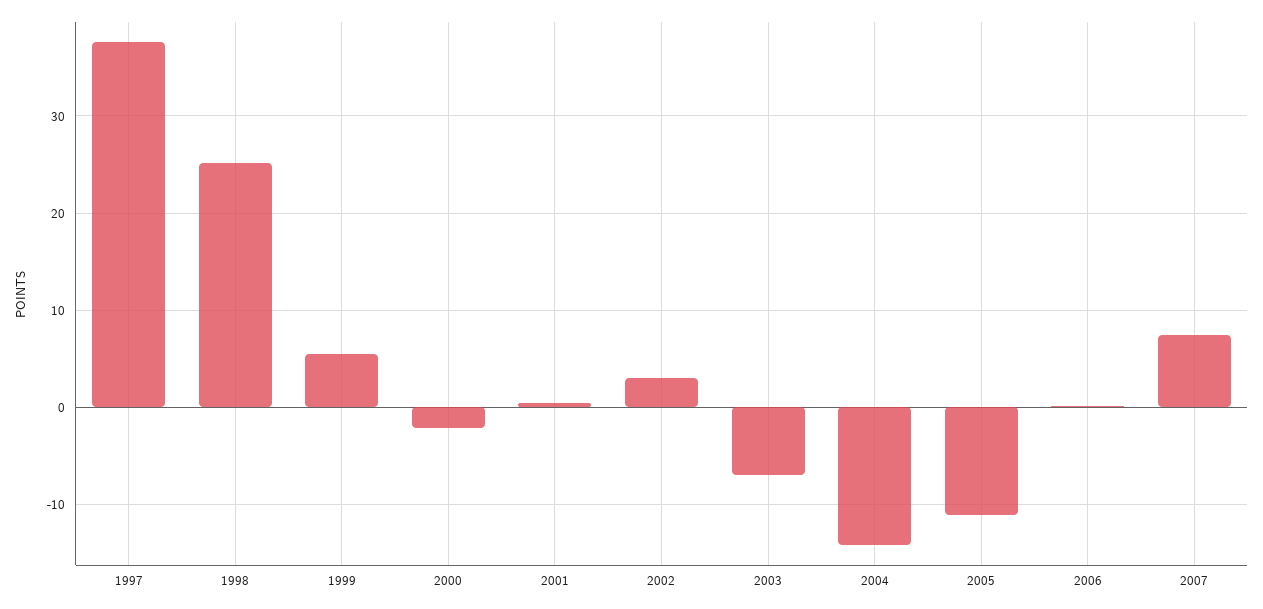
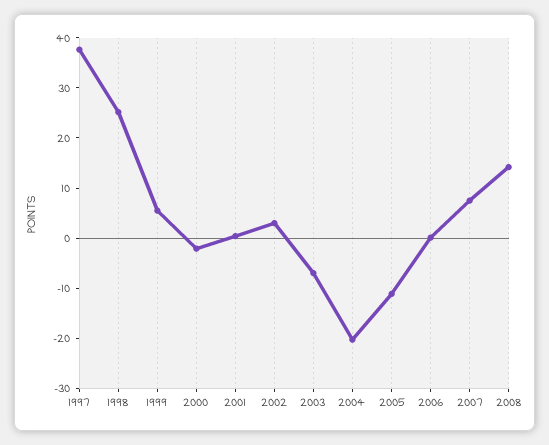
2004: -14 -> -20
2008: none -> 14

